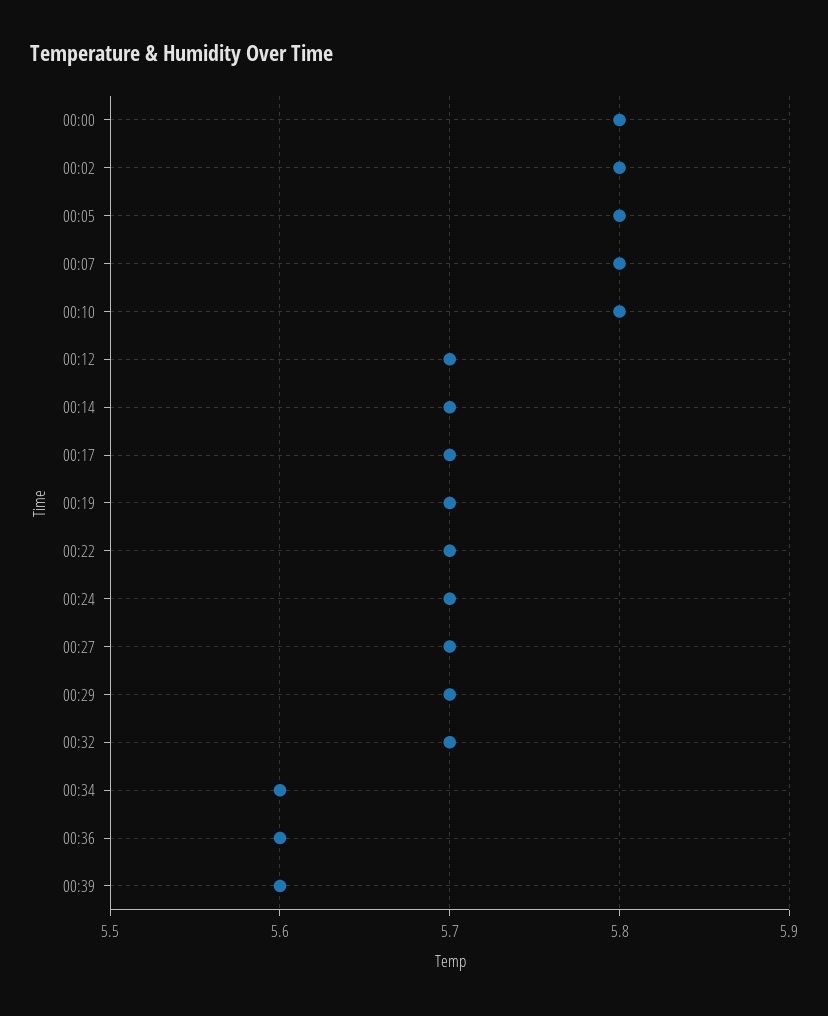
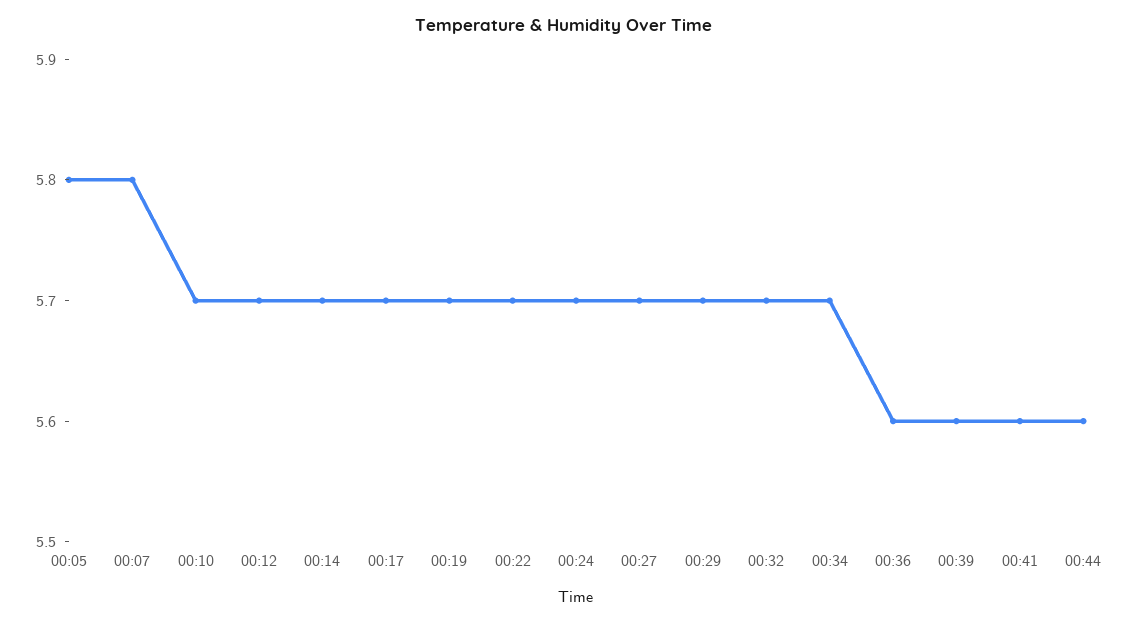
00:00: 5.8 -> none
00:02: 5.8 -> none
00:10: 5.8 -> 5.7
00:34: 5.6 -> 5.7
00:41: none -> 5.6
00:44: none -> 5.6

